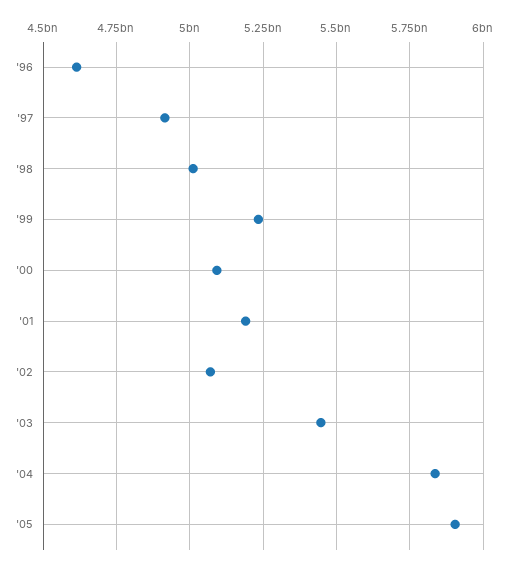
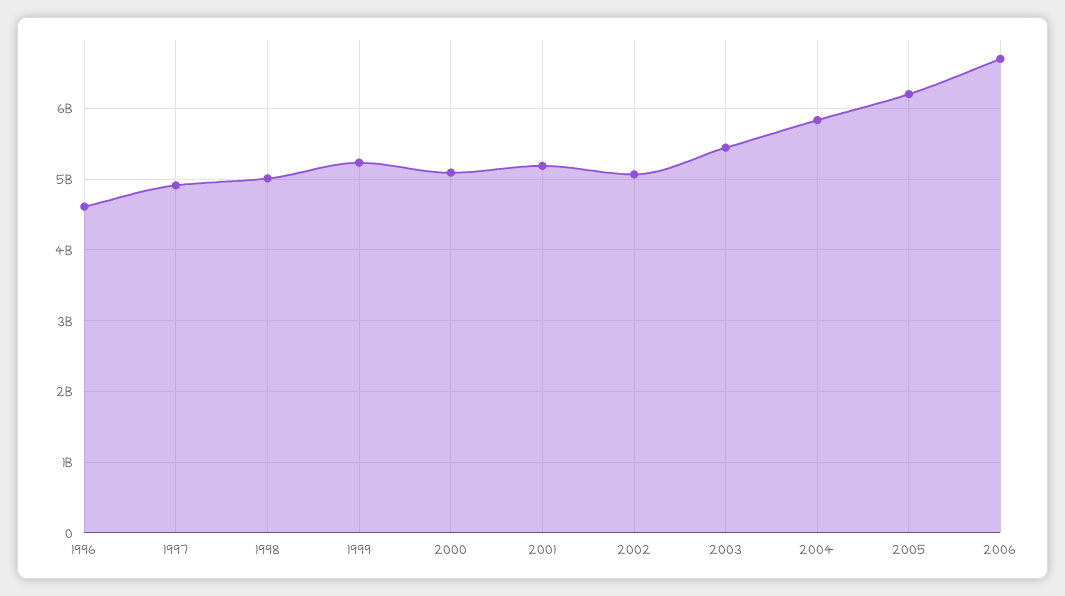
'05: 5900000000 -> 6200000000
2006: none -> 6700000000

